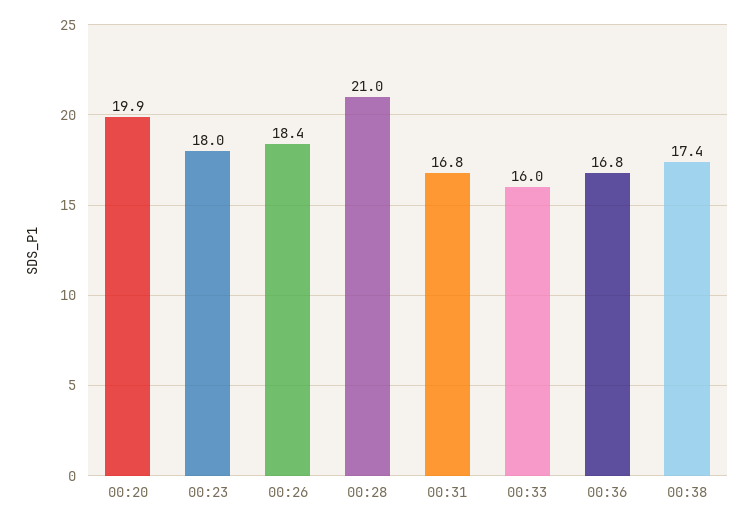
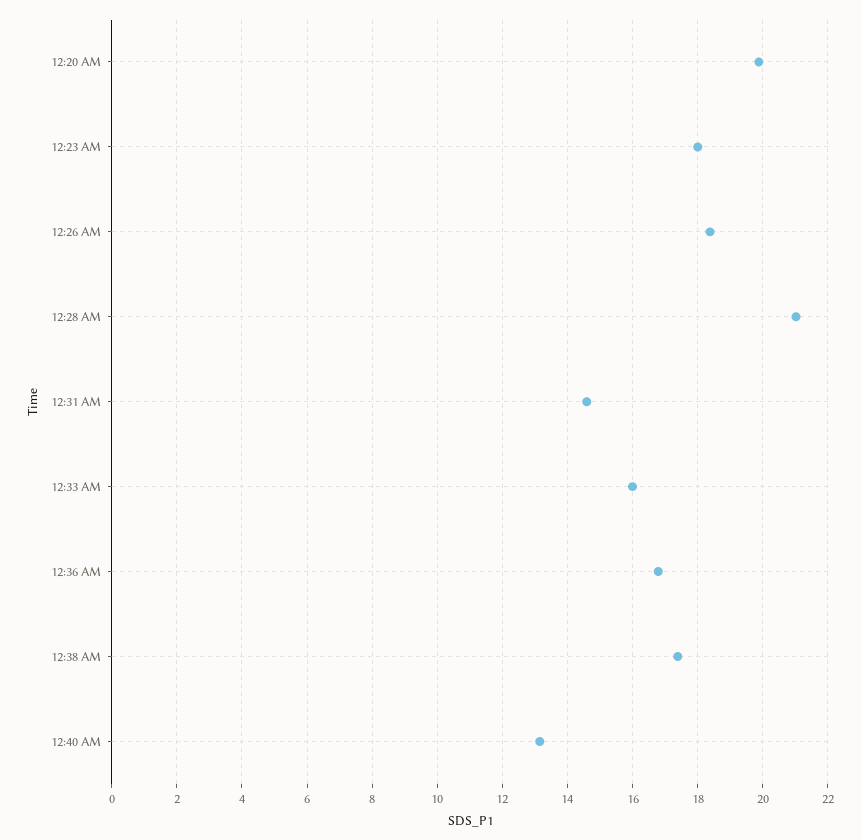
00:31: 16.8 -> 14.6
12:40 AM: none -> 13.2

